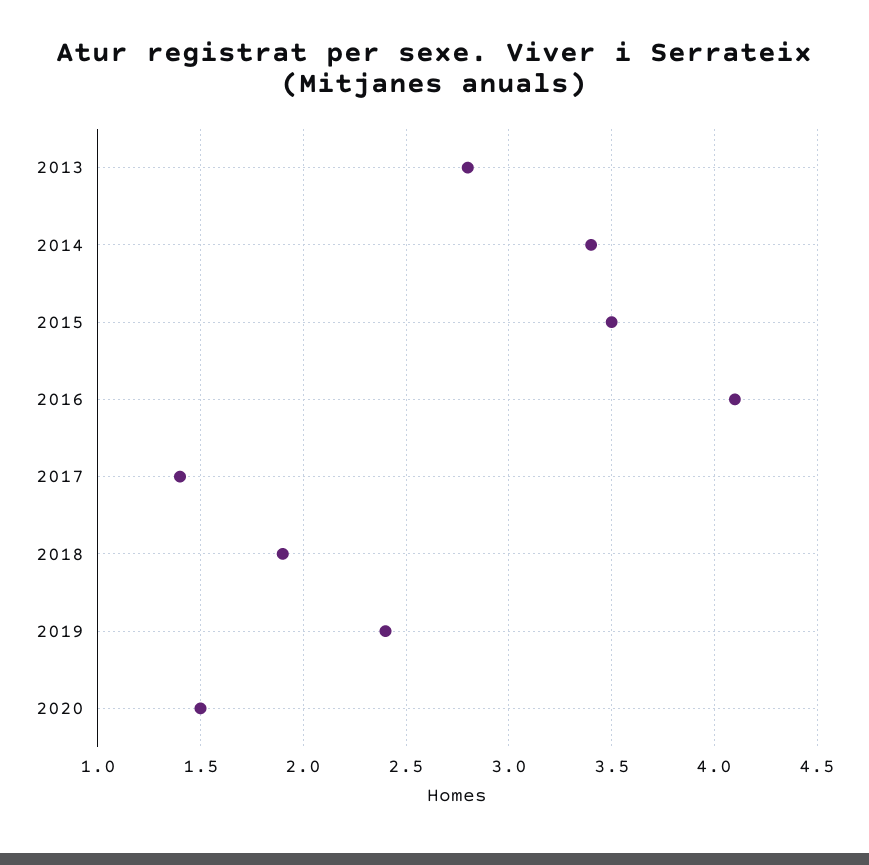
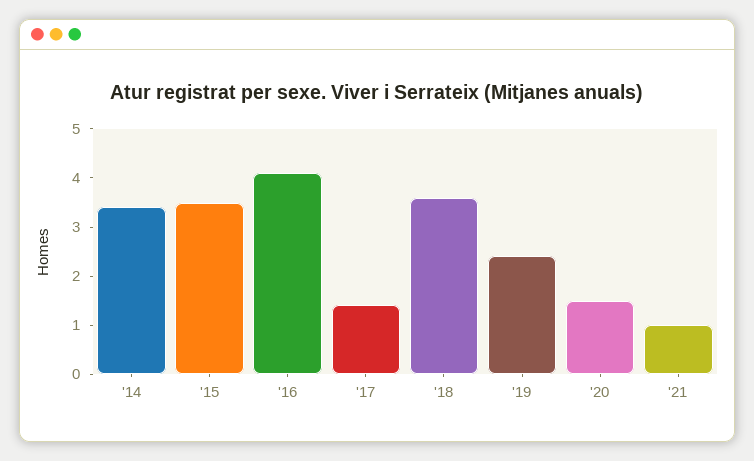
2013: 2.8 -> none
2018: 1.9 -> 3.5
'21: none -> 1

